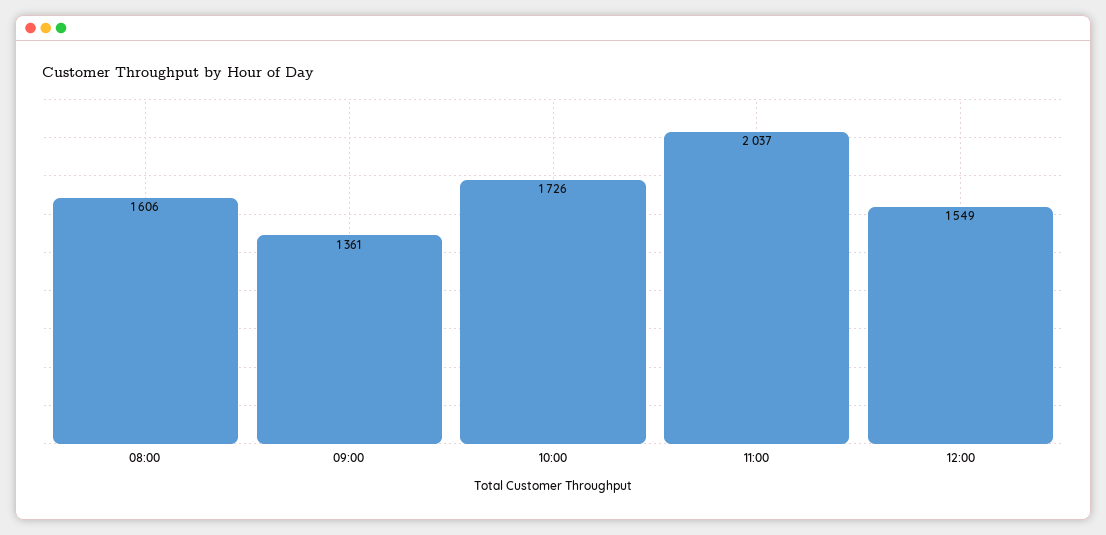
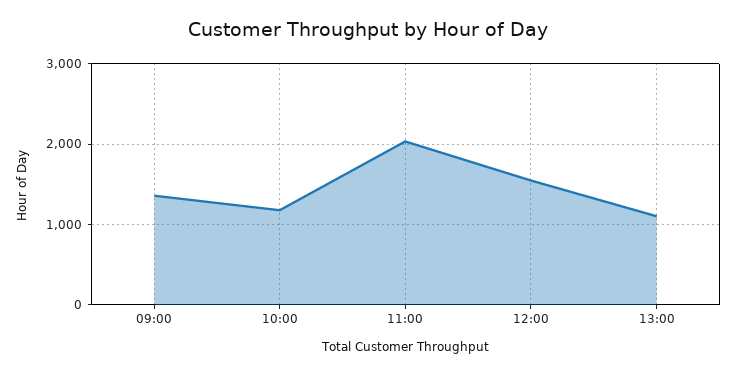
08:00: 1606 -> none
10:00: 1726 -> 1200
13:00: none -> 1100

